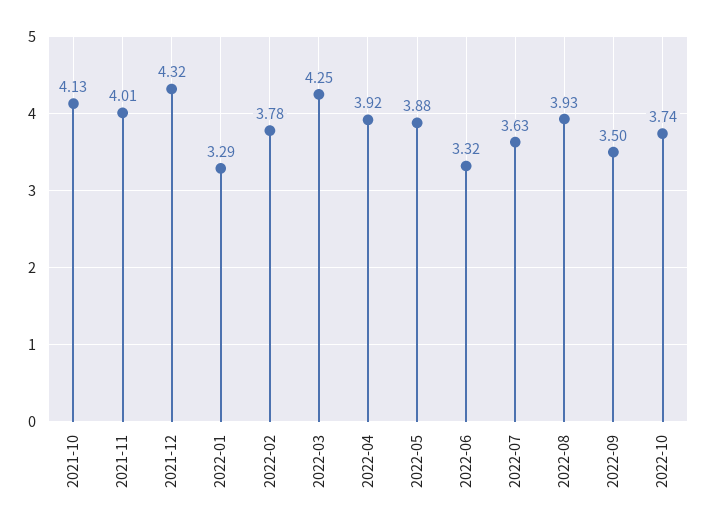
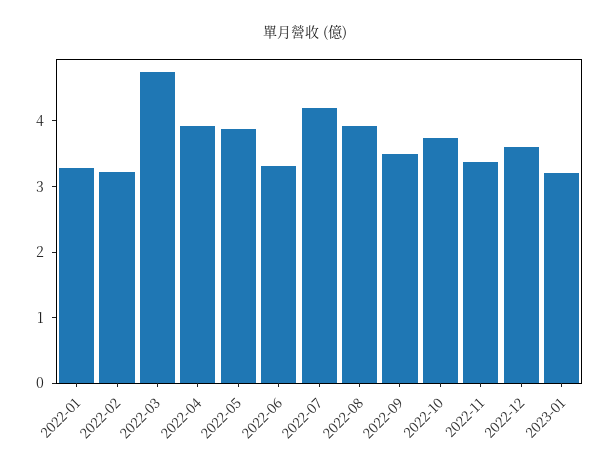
2021-10: 4.13 -> none
2021-11: 4.01 -> none
2021-12: 4.32 -> none
2022-02: 3.78 -> 3.2
2022-03: 4.25 -> 4.8
2022-07: 3.63 -> 4.2
2022-11: none -> 3.4
2022-12: none -> 3.6
2023-01: none -> 3.2

